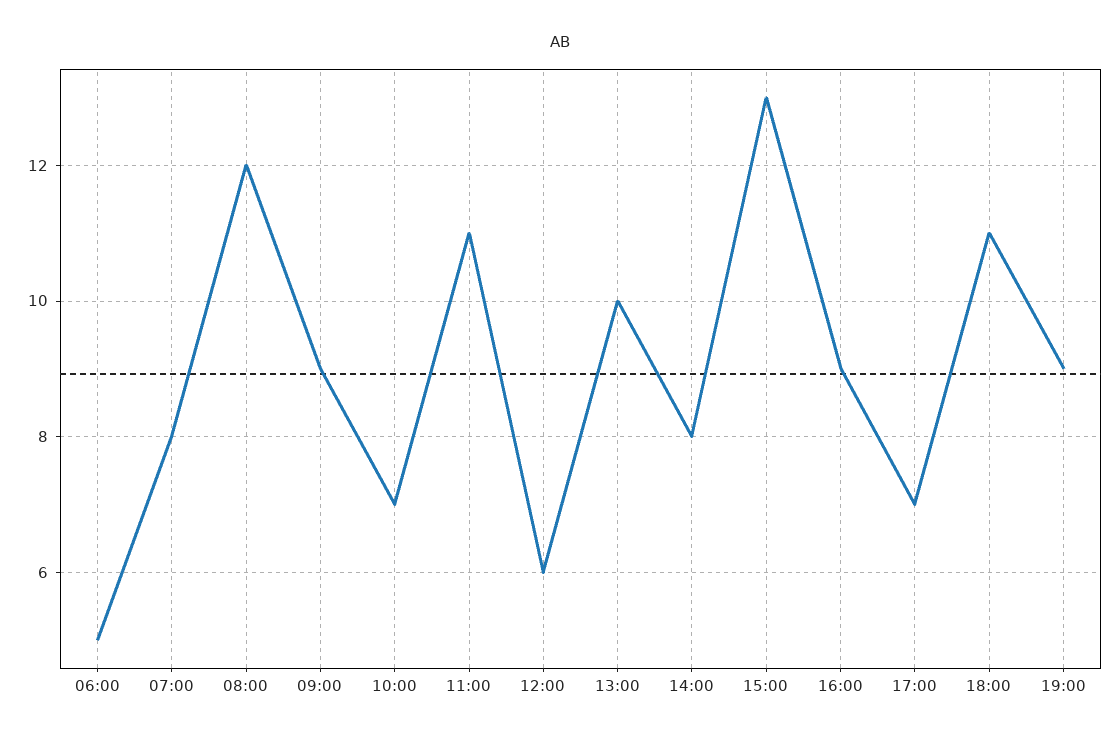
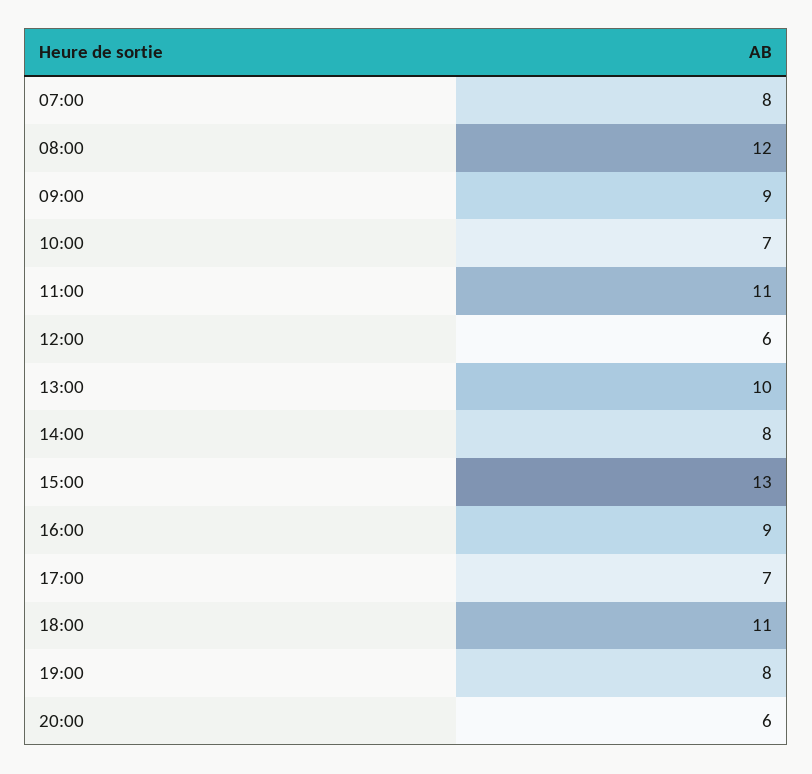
06:00: 5 -> none
19:00: 9 -> 8
20:00: none -> 6

